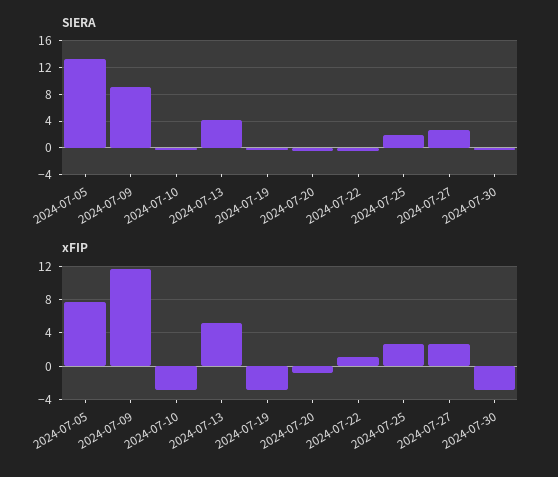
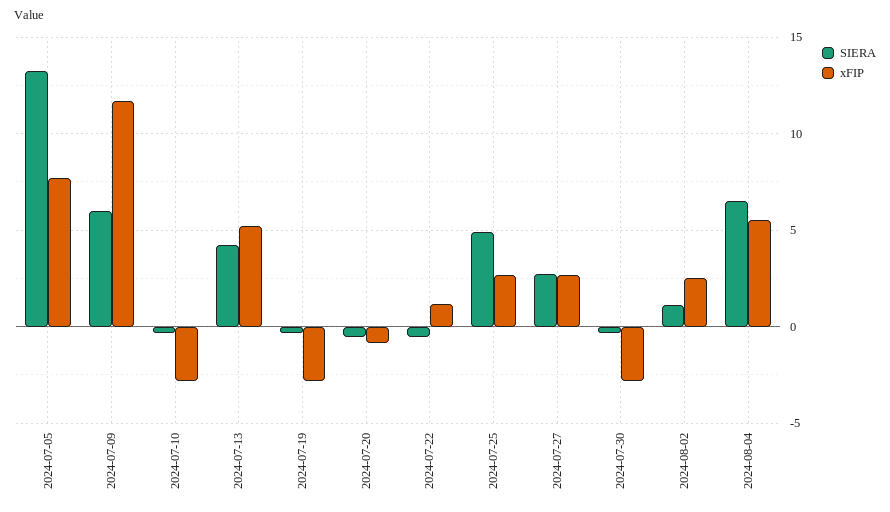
SIERA, 2024-07-09: 9 -> 6
SIERA, 2024-07-25: 2 -> 5
SIERA, 2024-08-02: none -> 1
xFIP, 2024-08-02: none -> 2.5
SIERA, 2024-08-04: none -> 6.5
xFIP, 2024-08-04: none -> 5.5

